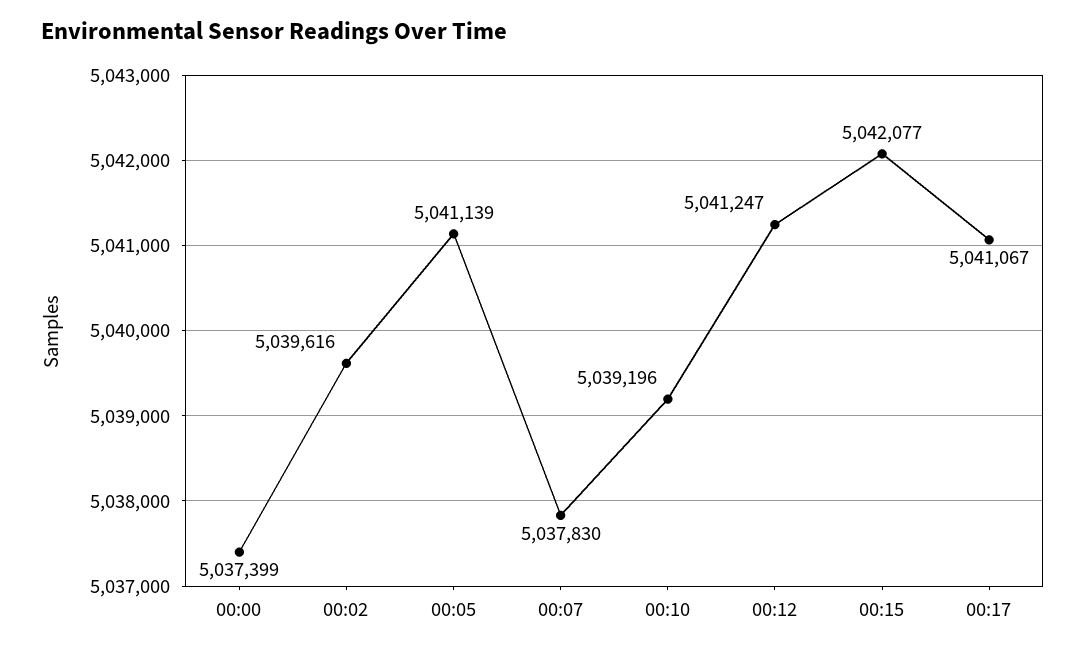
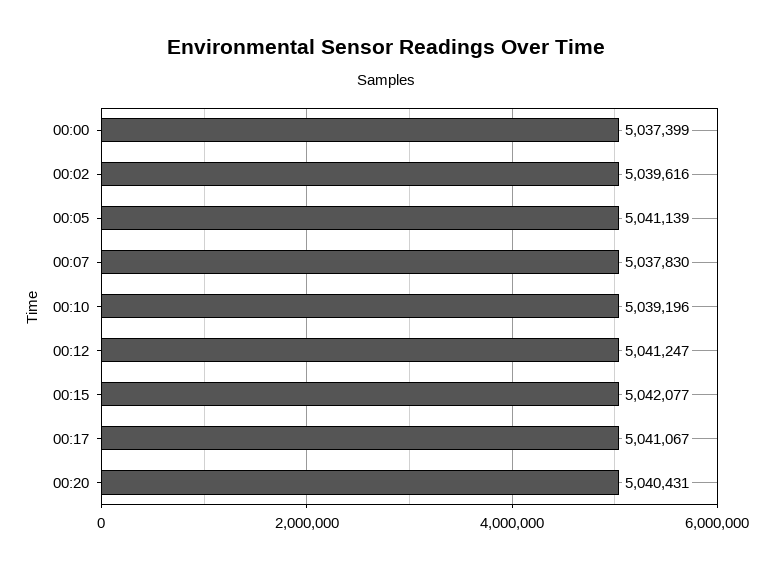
00:20: none -> 5040431

